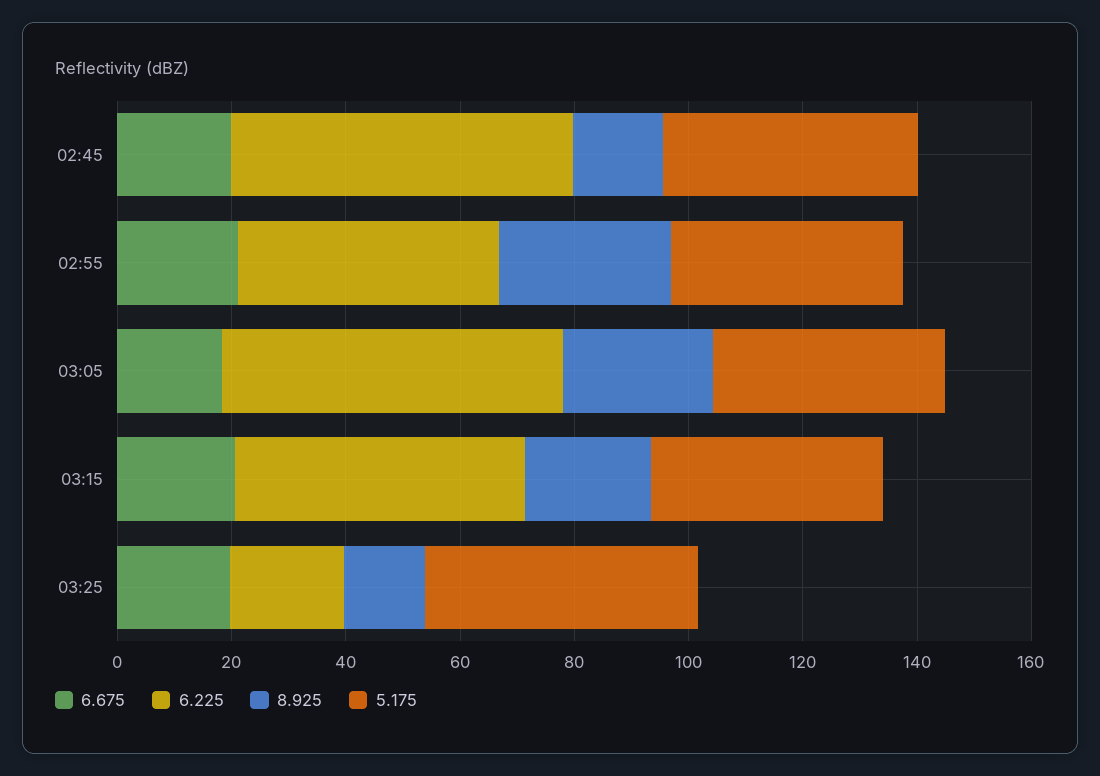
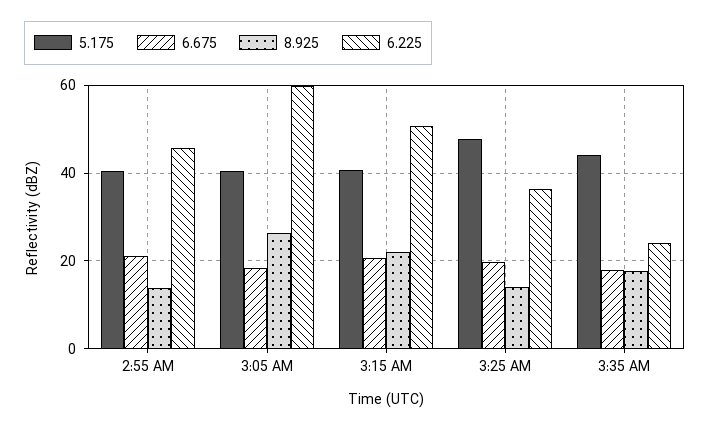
6.675, 02:45: 20 -> none
6.225, 02:45: 60 -> none
8.925, 02:45: 15 -> none
5.175, 02:45: 45 -> none
8.925, 02:55: 30 -> 14
6.225, 03:25: 20 -> 36
5.175, 3:35 AM: none -> 44
6.675, 3:35 AM: none -> 18
8.925, 3:35 AM: none -> 18
6.225, 3:35 AM: none -> 24

